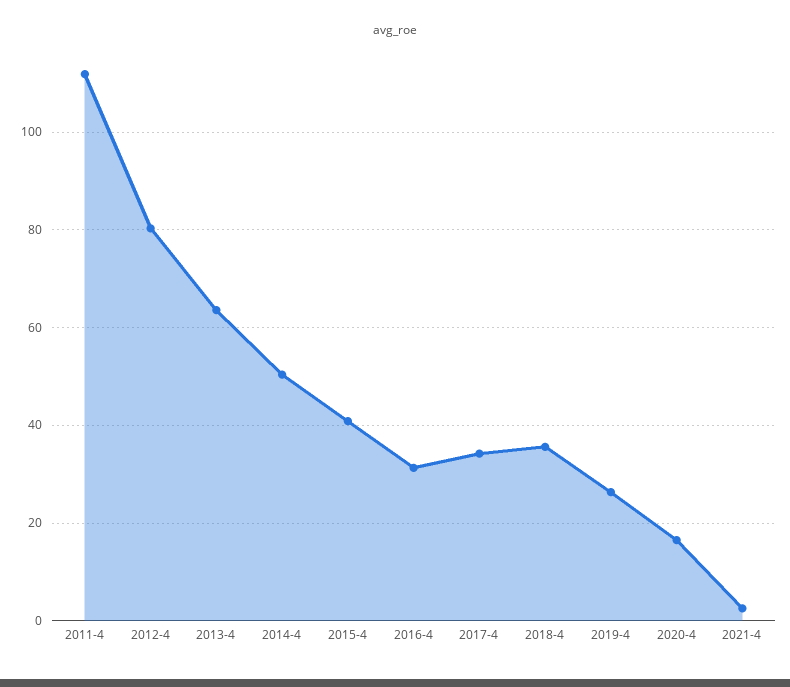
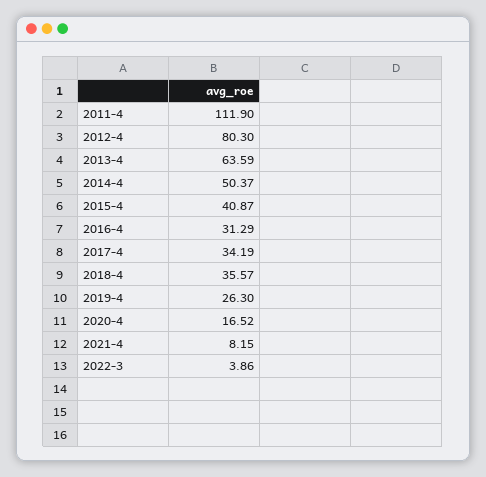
2021-4: 2 -> 8.15
2022-3: none -> 3.86

